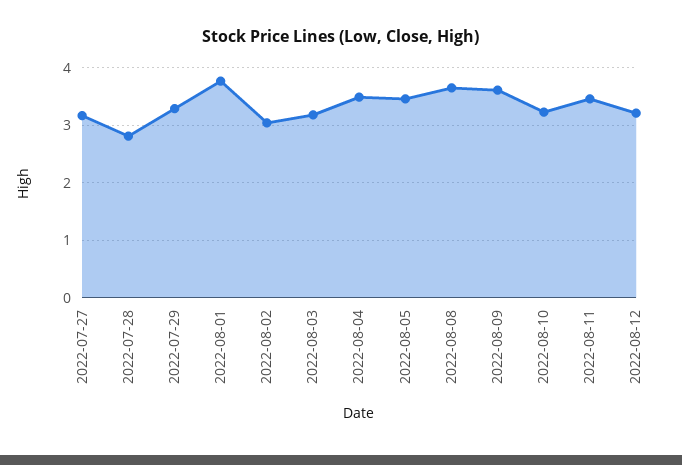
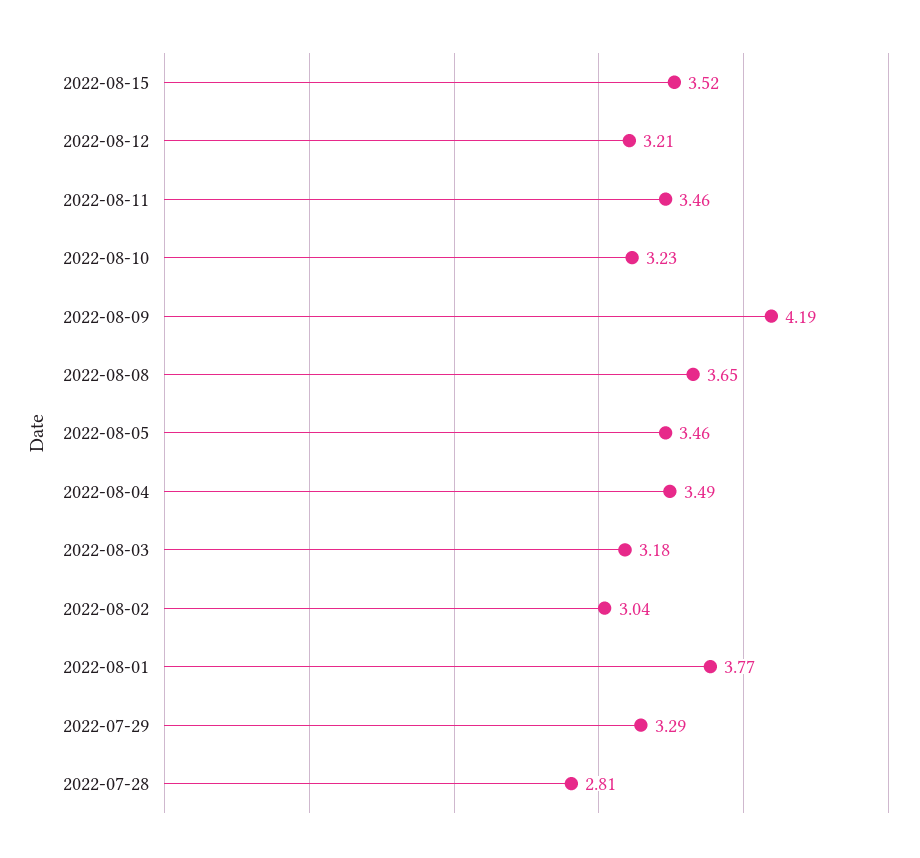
2022-07-27: 3.2 -> none
2022-08-09: 3.6 -> 4.19
2022-08-15: none -> 3.52

